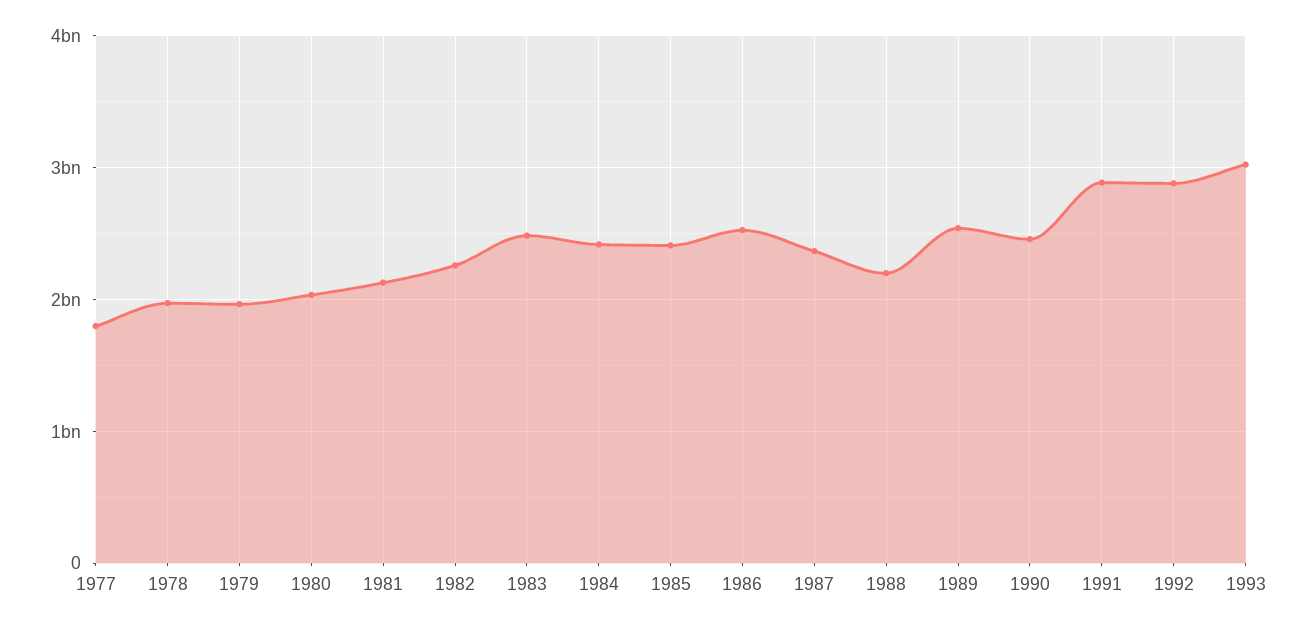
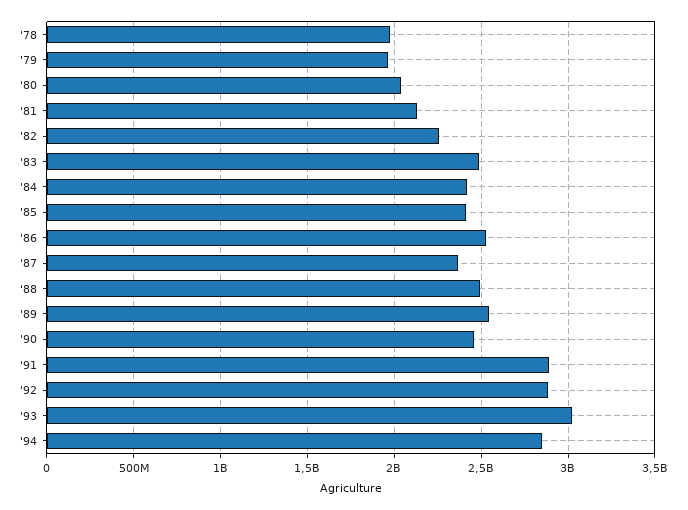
1977: 1800000000 -> none
1988: 2200000000 -> 2500000000
'94: none -> 2850000000

